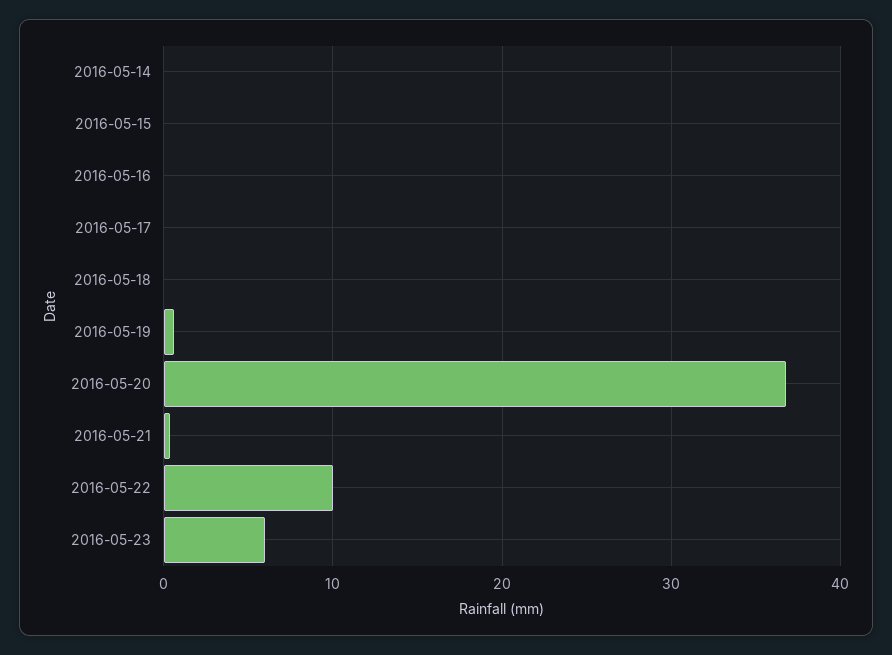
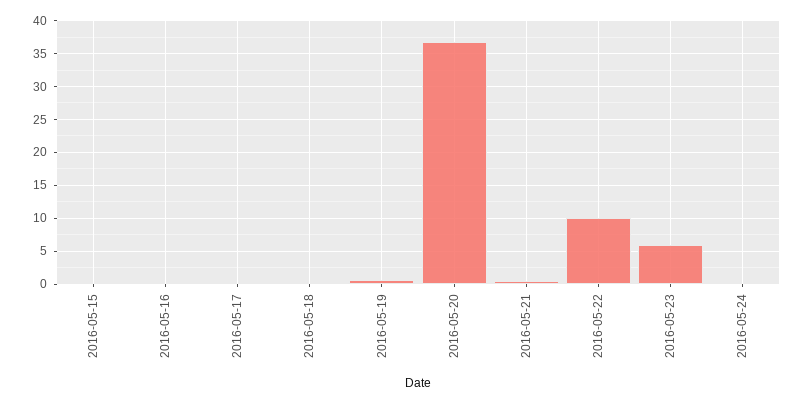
2016-05-14: 0 -> none
2016-05-24: none -> 0

